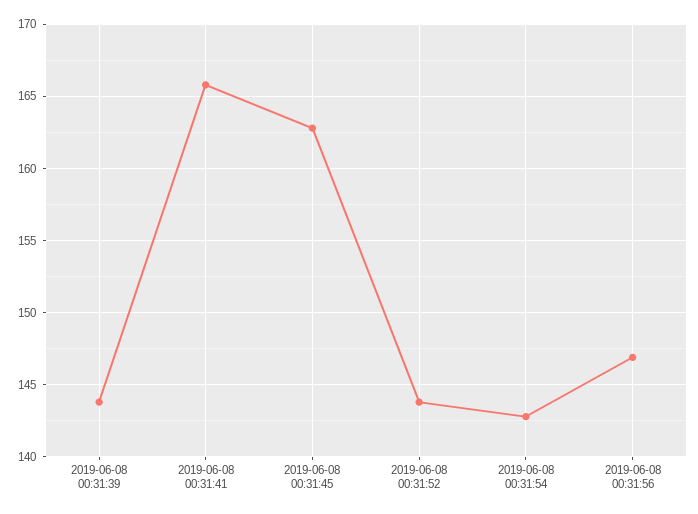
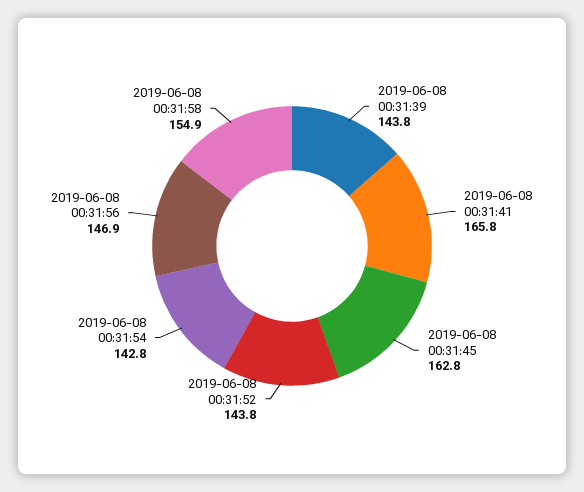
2019-06-08 00:31:58: none -> 154.9

